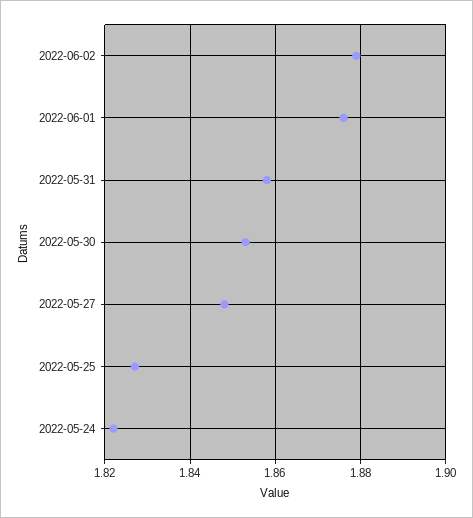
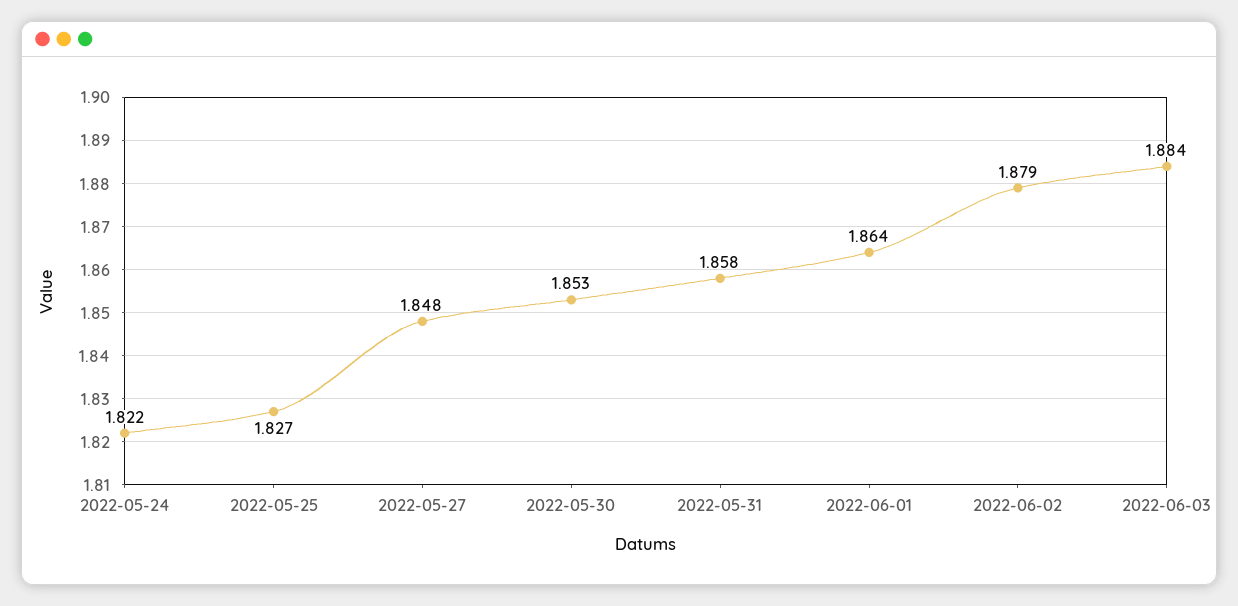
2022-06-01: 1.875 -> 1.864
2022-06-03: none -> 1.884

